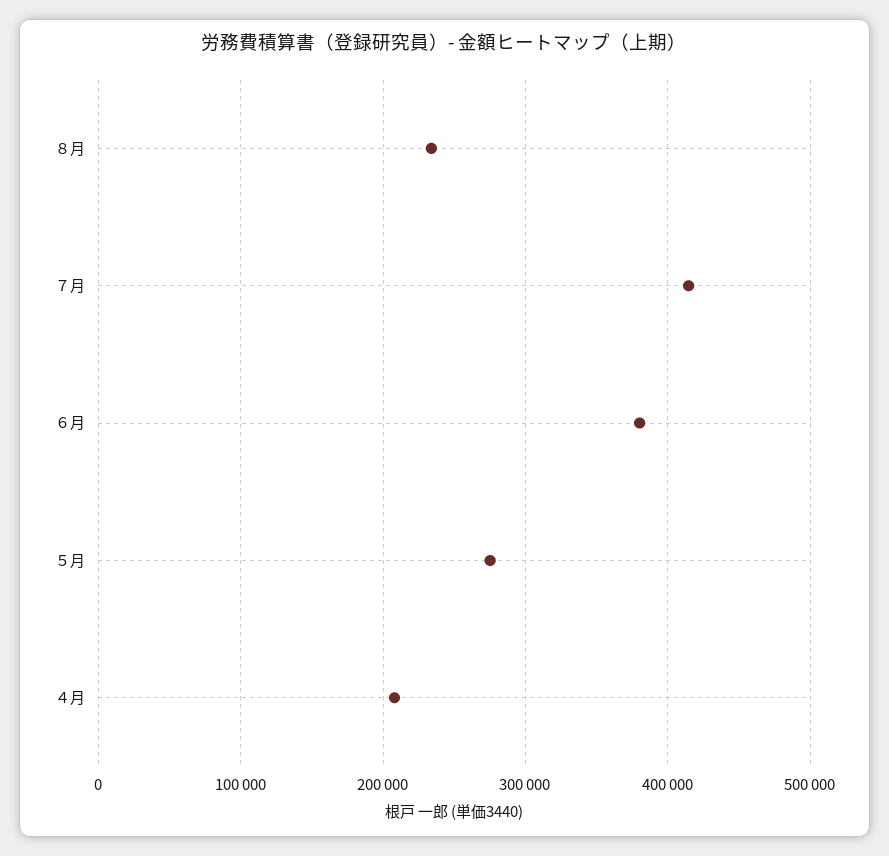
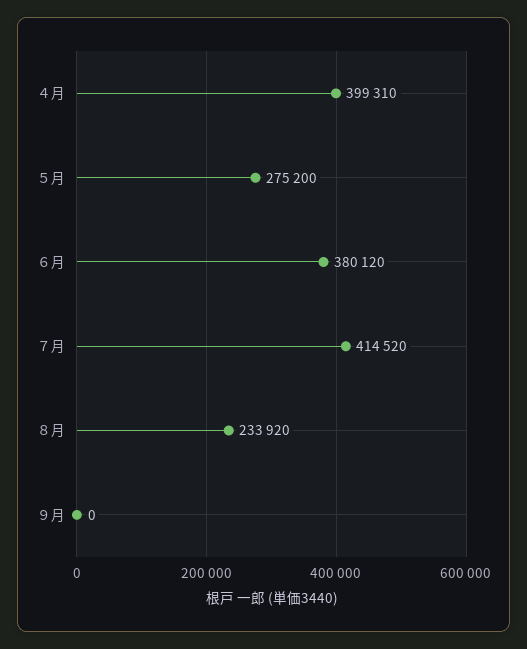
４月: 210000 -> 399310
９月: none -> 0

